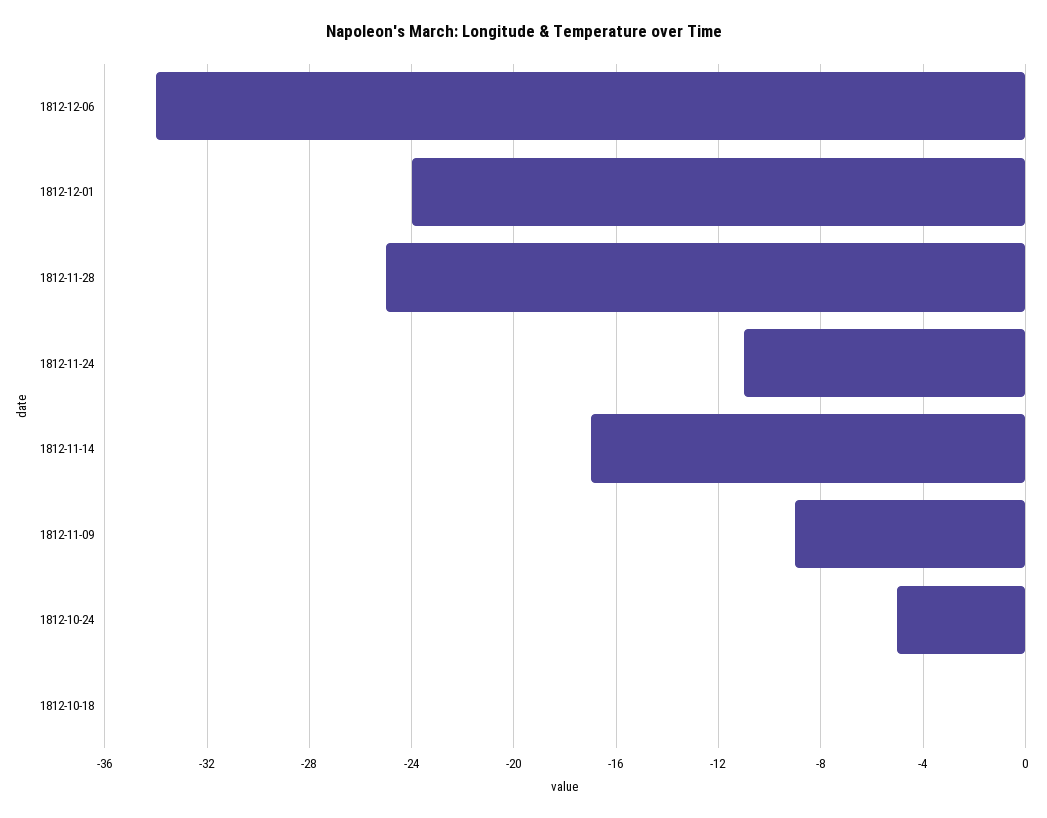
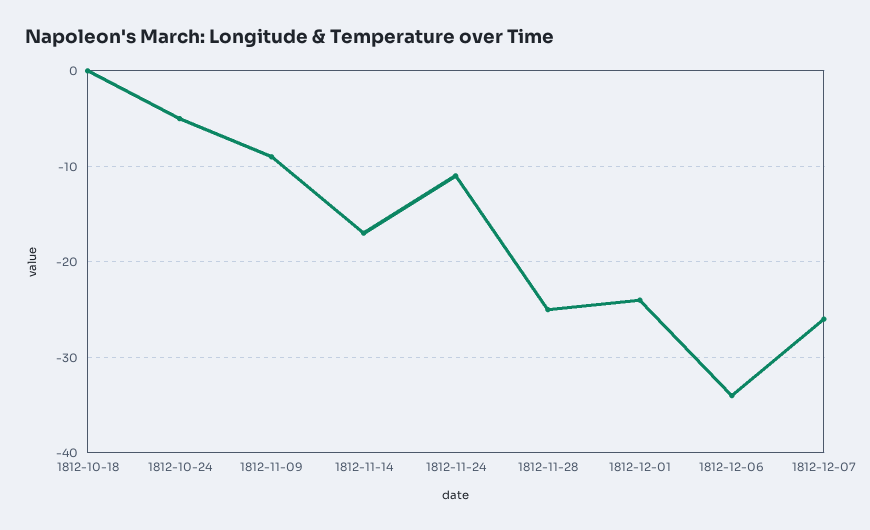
1812-12-07: none -> -26

